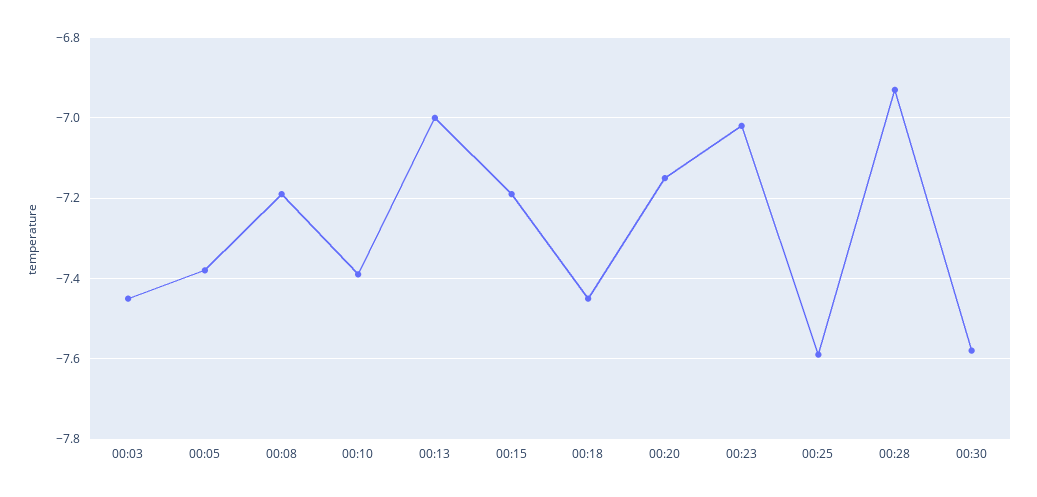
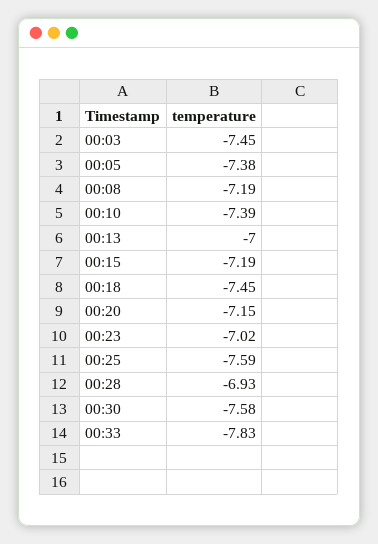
00:33: none -> -7.83

